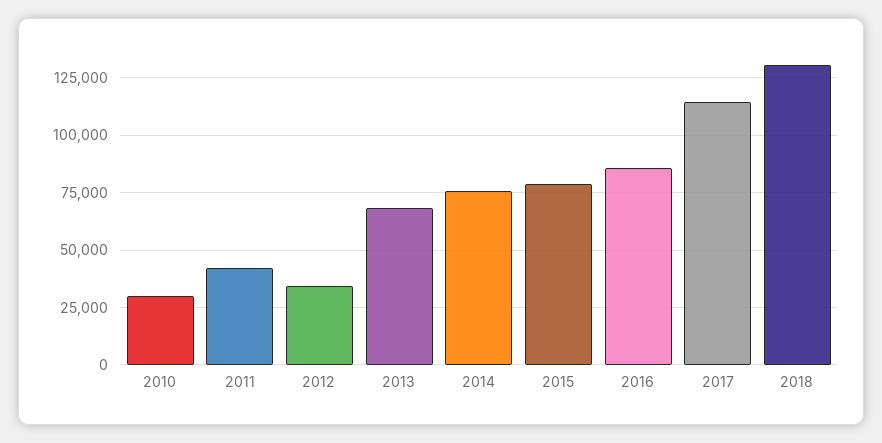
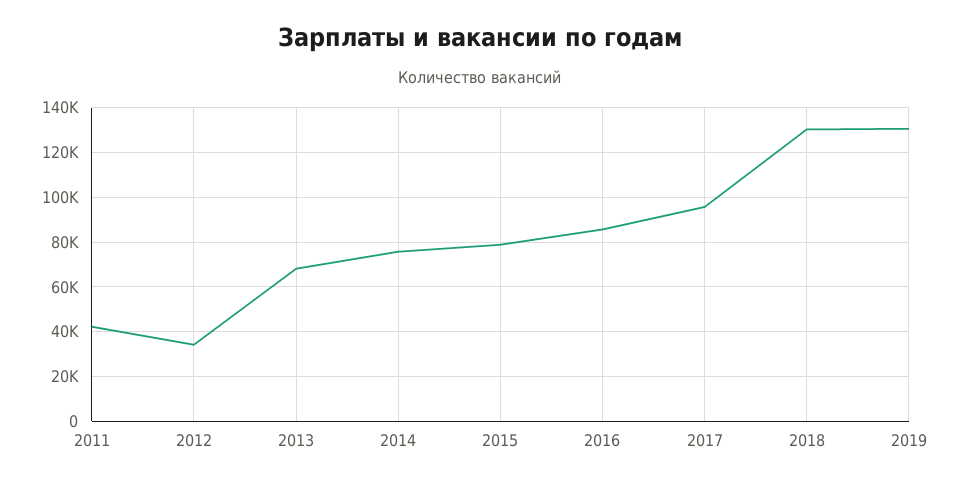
2010: 30000 -> none
2017: 115000 -> 95000
2019: none -> 130000

